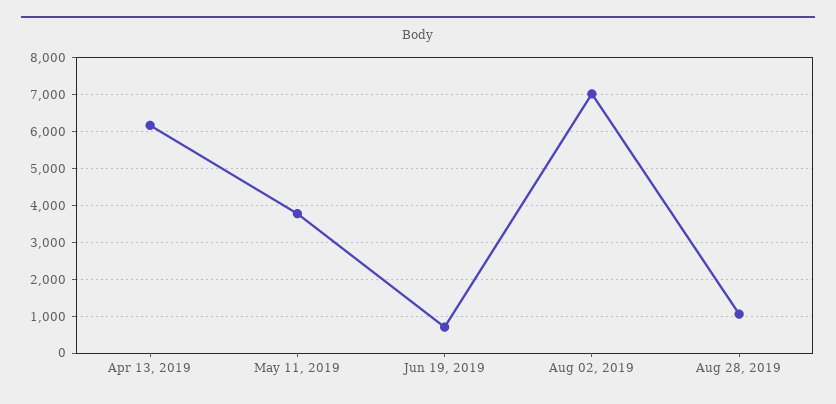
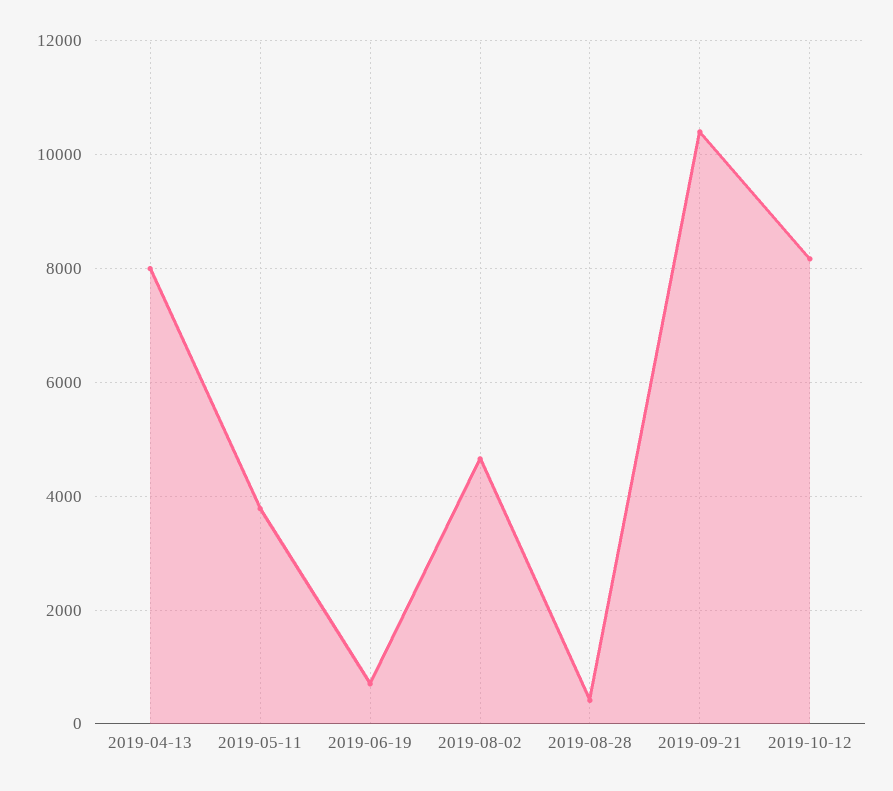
Apr 13, 2019: 6200 -> 8000
Aug 02, 2019: 7000 -> 4600
Aug 28, 2019: 1000 -> 400
2019-09-21: none -> 10400
2019-10-12: none -> 8200

